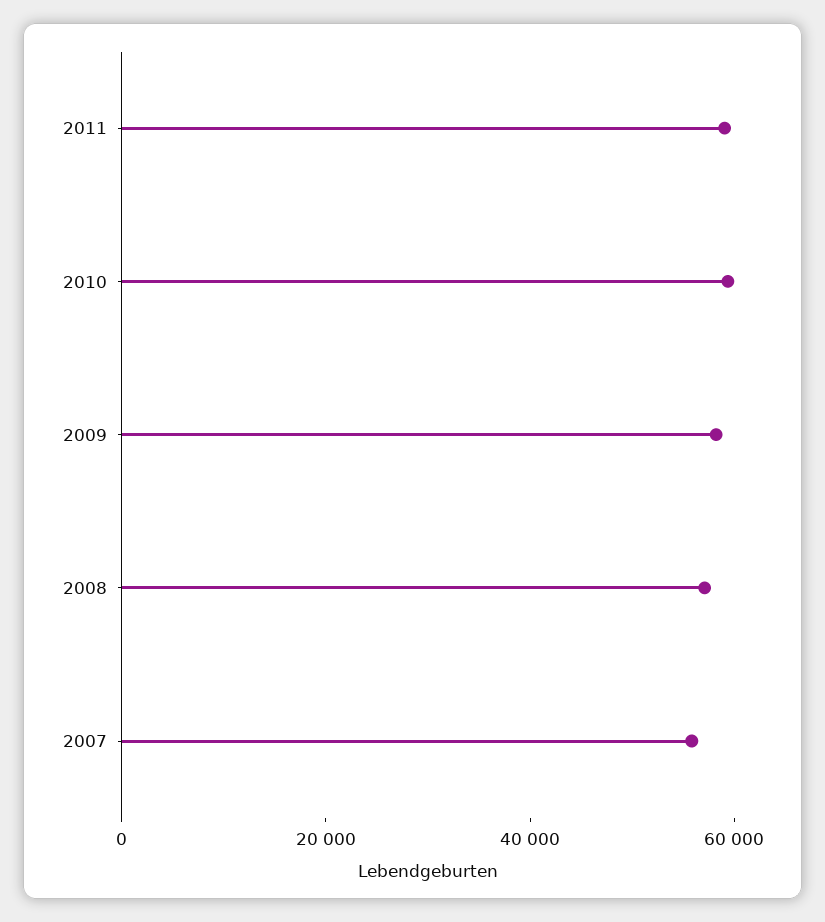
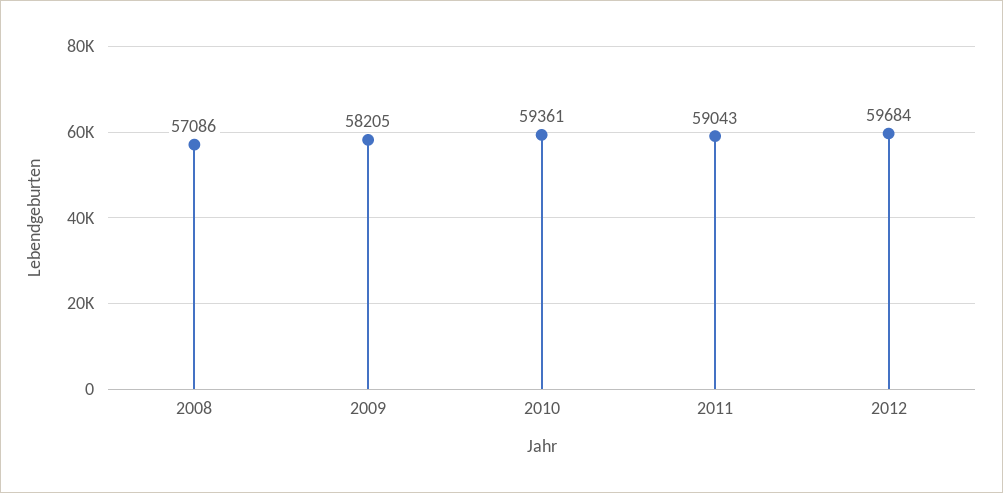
2007: 55000 -> none
2012: none -> 59684

